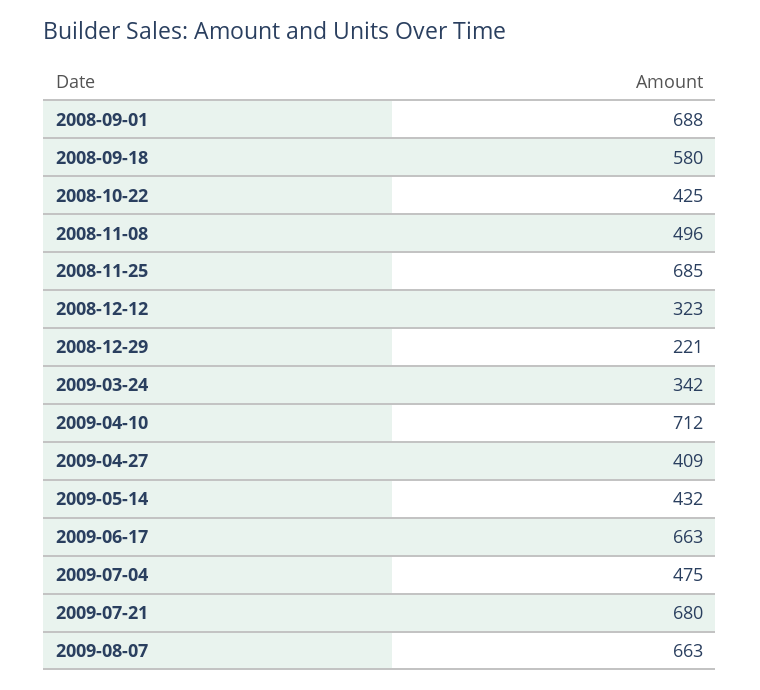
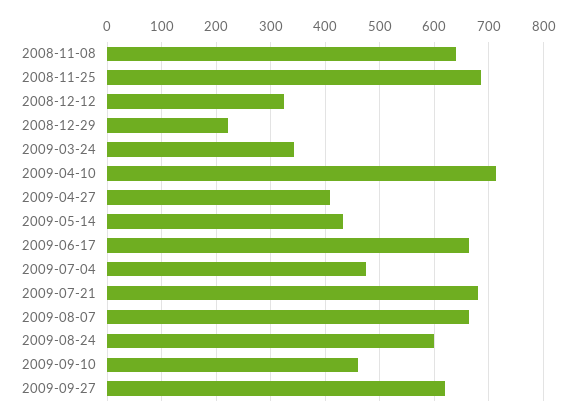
2008-09-01: 688 -> none
2008-09-18: 580 -> none
2008-10-22: 425 -> none
2008-11-08: 496 -> 640
2009-08-24: none -> 600
2009-09-10: none -> 460
2009-09-27: none -> 620

